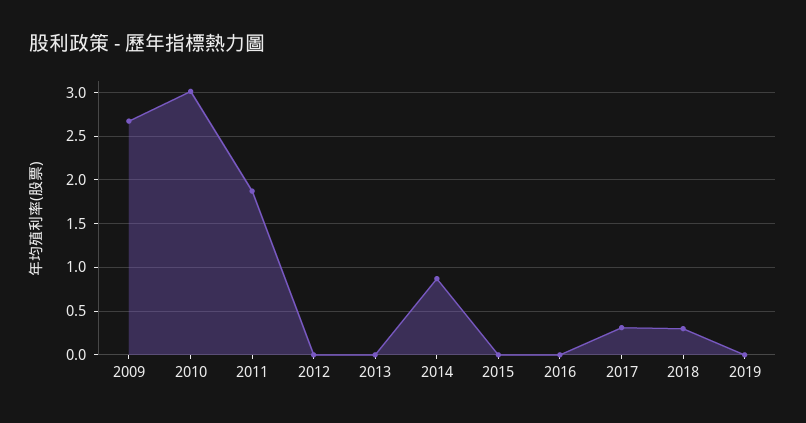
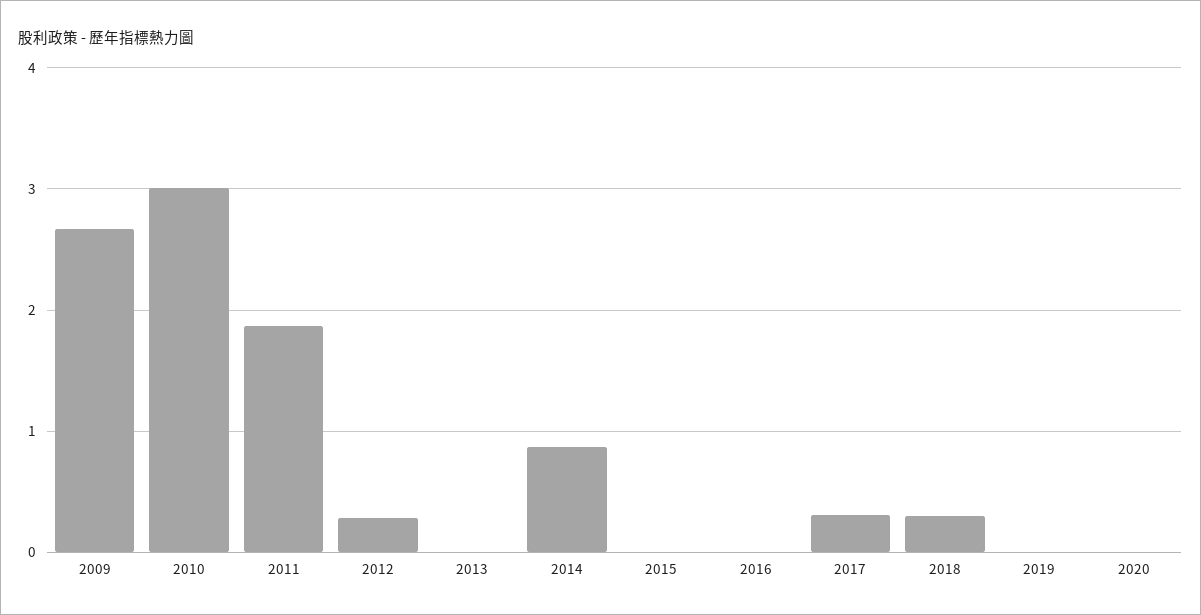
2012: 0 -> 0.3
2020: none -> 0

